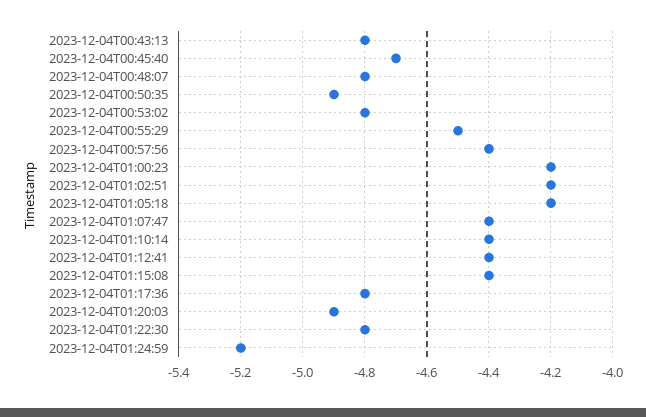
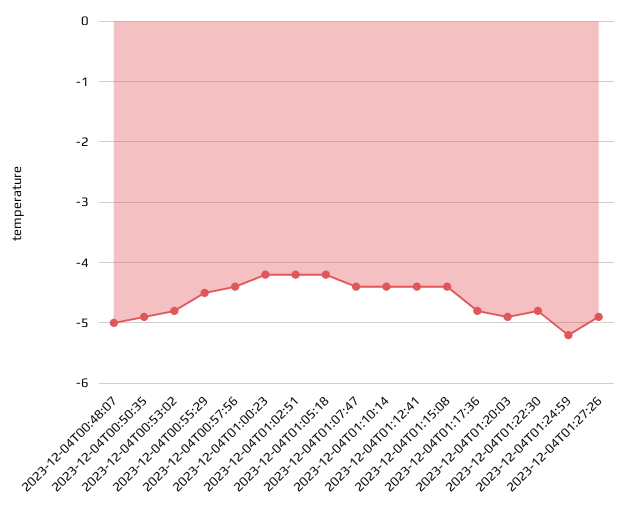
2023-12-04T00:43:13: -4.8 -> none
2023-12-04T00:45:40: -4.7 -> none
2023-12-04T00:48:07: -4.8 -> -5
2023-12-04T01:27:26: none -> -4.9

